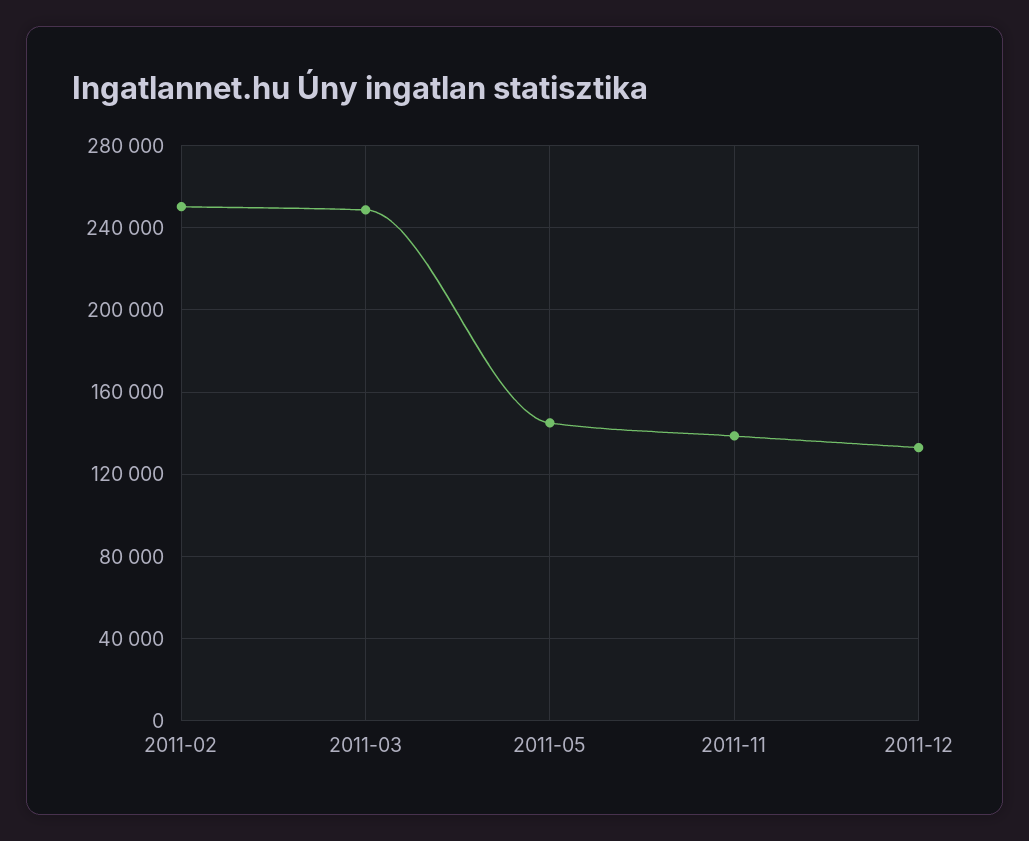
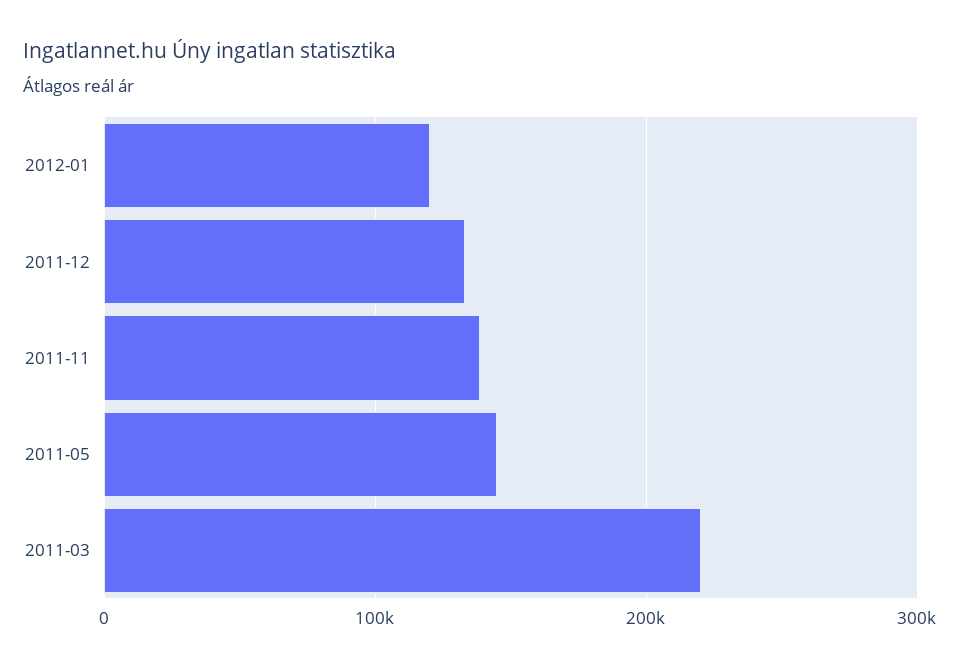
2011-02: 250000 -> none
2011-03: 250000 -> 220000
2012-01: none -> 120000

